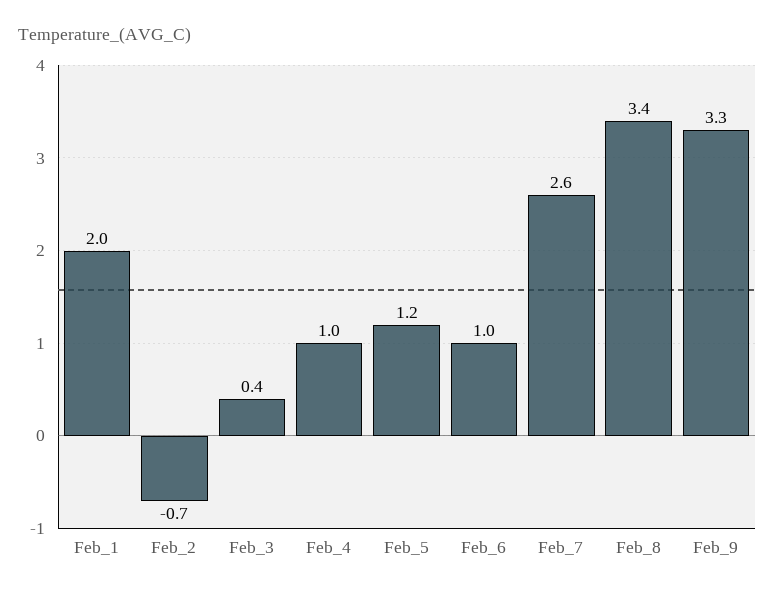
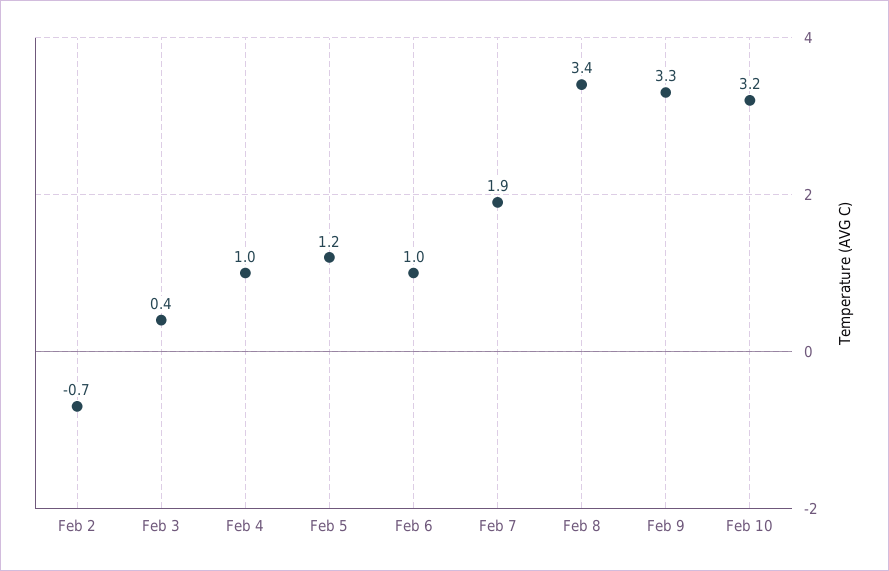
Feb_1: 2 -> none
Feb_7: 2.6 -> 1.9
Feb 10: none -> 3.2

